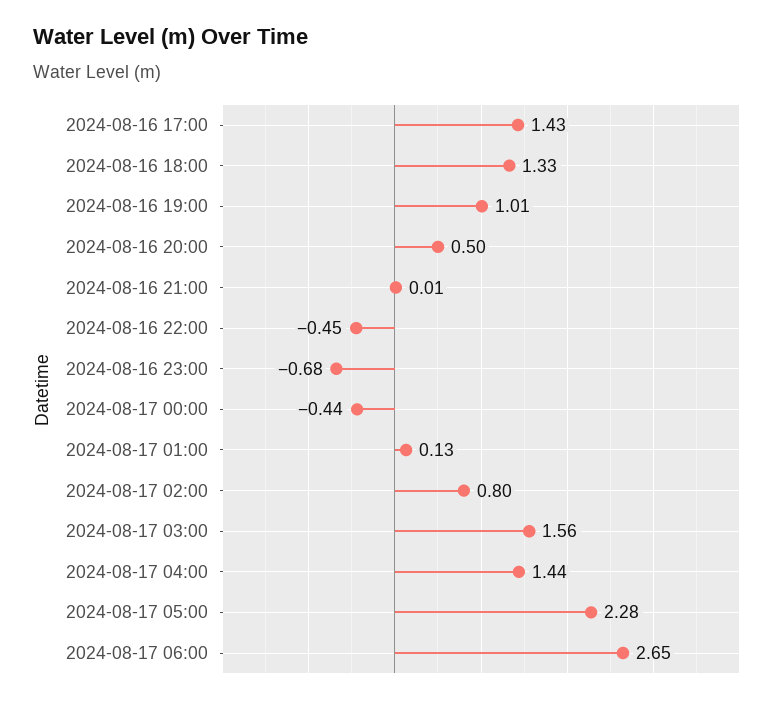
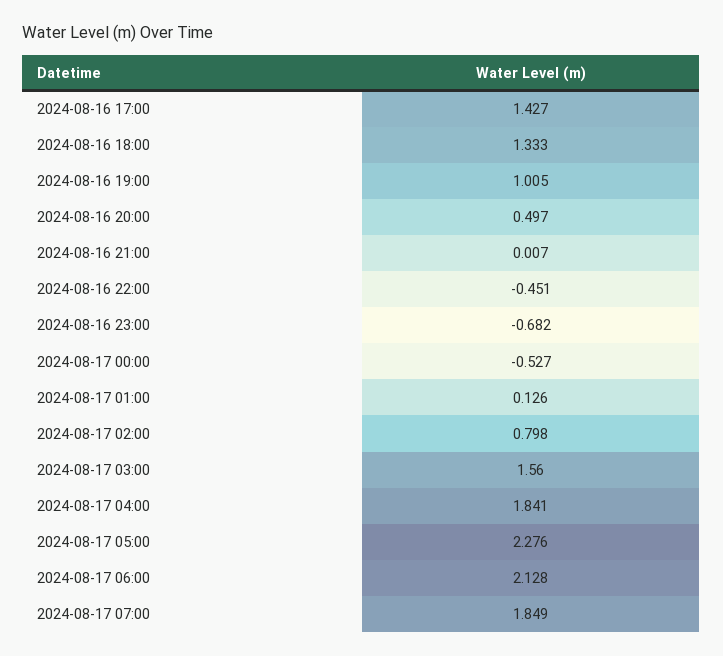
2024-08-17 00:00: -0.44 -> -0.527
2024-08-17 04:00: 1.44 -> 1.841
2024-08-17 06:00: 2.65 -> 2.128
2024-08-17 07:00: none -> 1.849

